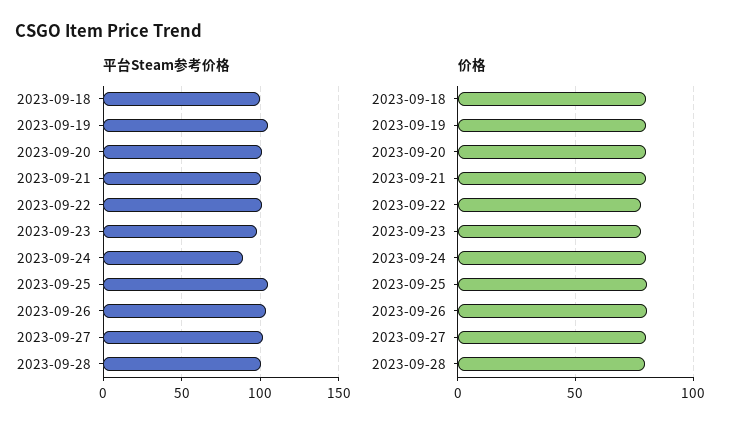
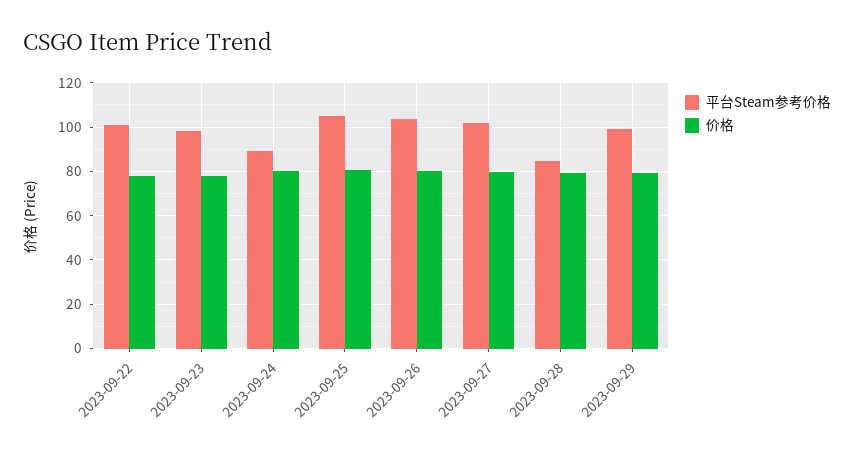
平台Steam参考价格, 2023-09-18: 100 -> none
平台Steam参考价格, 2023-09-19: 105 -> none
平台Steam参考价格, 2023-09-20: 100 -> none
平台Steam参考价格, 2023-09-21: 100 -> none
平台Steam参考价格, 2023-09-28: 100 -> 85
价格, 2023-09-18: 80 -> none
价格, 2023-09-19: 80 -> none
价格, 2023-09-20: 80 -> none
价格, 2023-09-21: 80 -> none
平台Steam参考价格, 2023-09-29: none -> 100
价格, 2023-09-29: none -> 80

